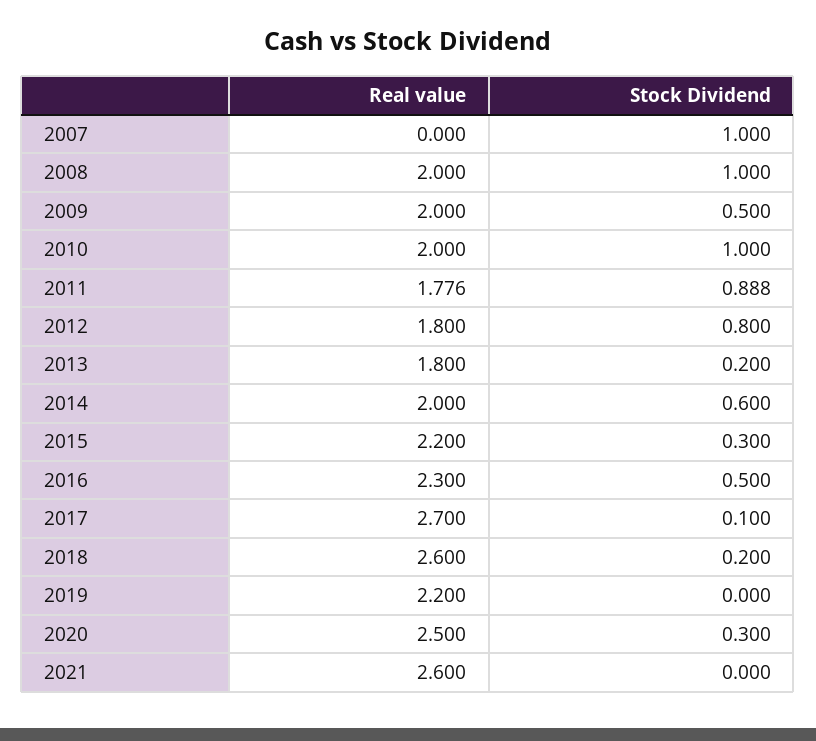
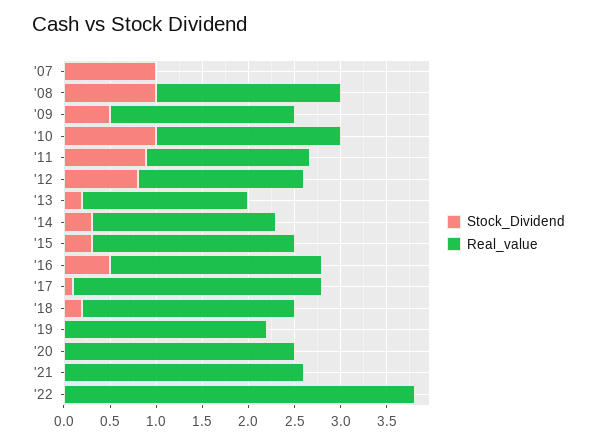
Stock Dividend, 2014: 0.6 -> 0.3
Real value, 2018: 2.6 -> 2.3
Stock Dividend, 2020: 0.3 -> 0
Stock Dividend, '22: none -> 0
Real value, '22: none -> 3.8

